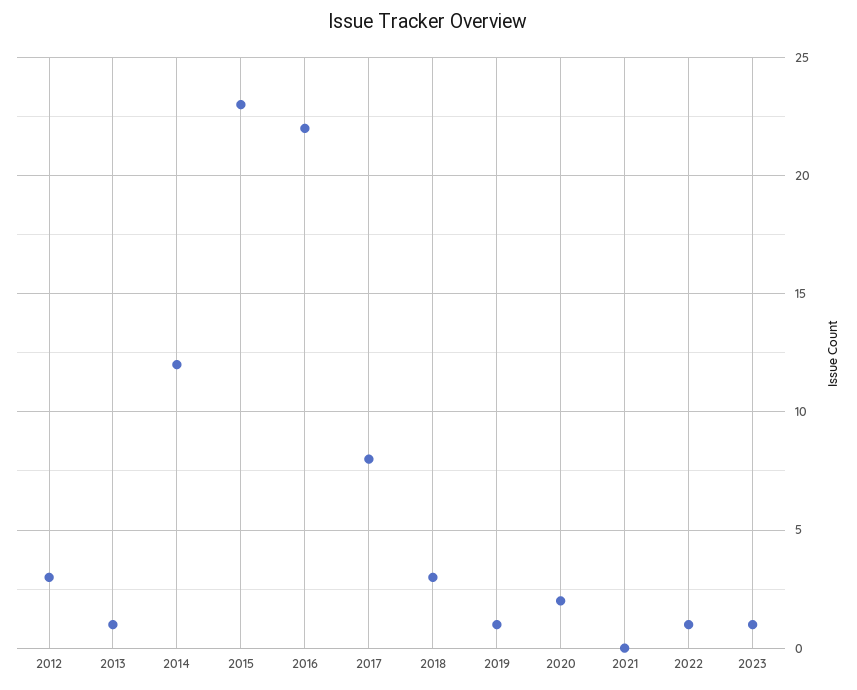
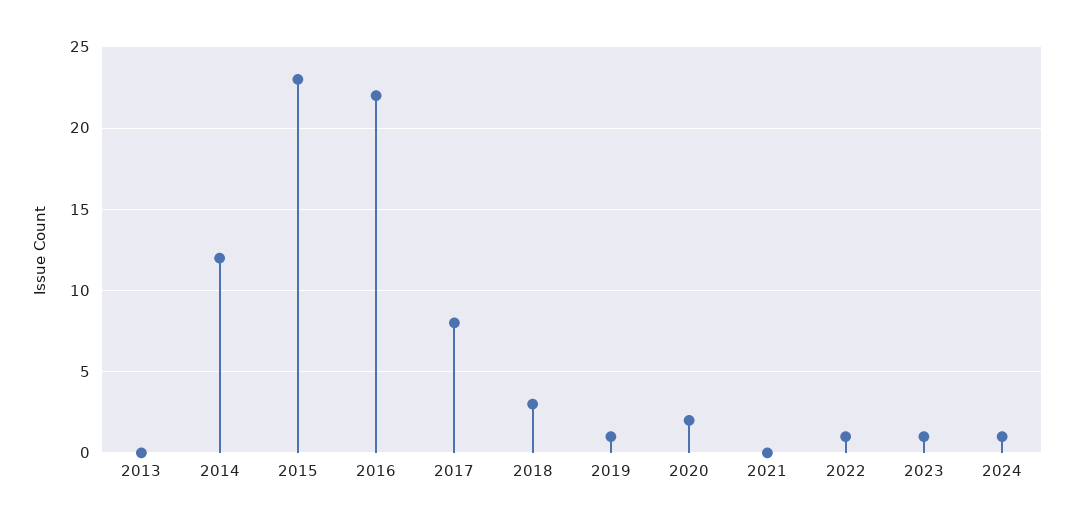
2012: 3 -> none
2013: 1 -> 0
2024: none -> 1

